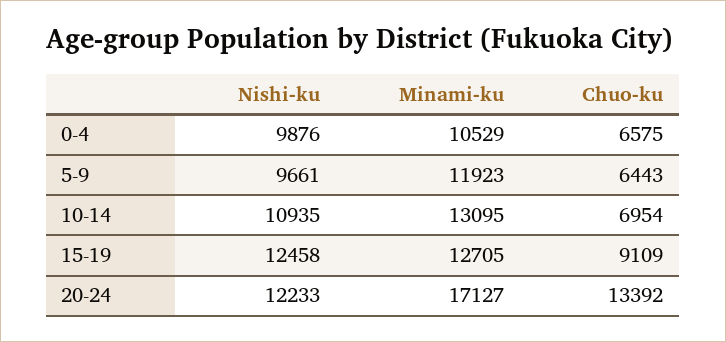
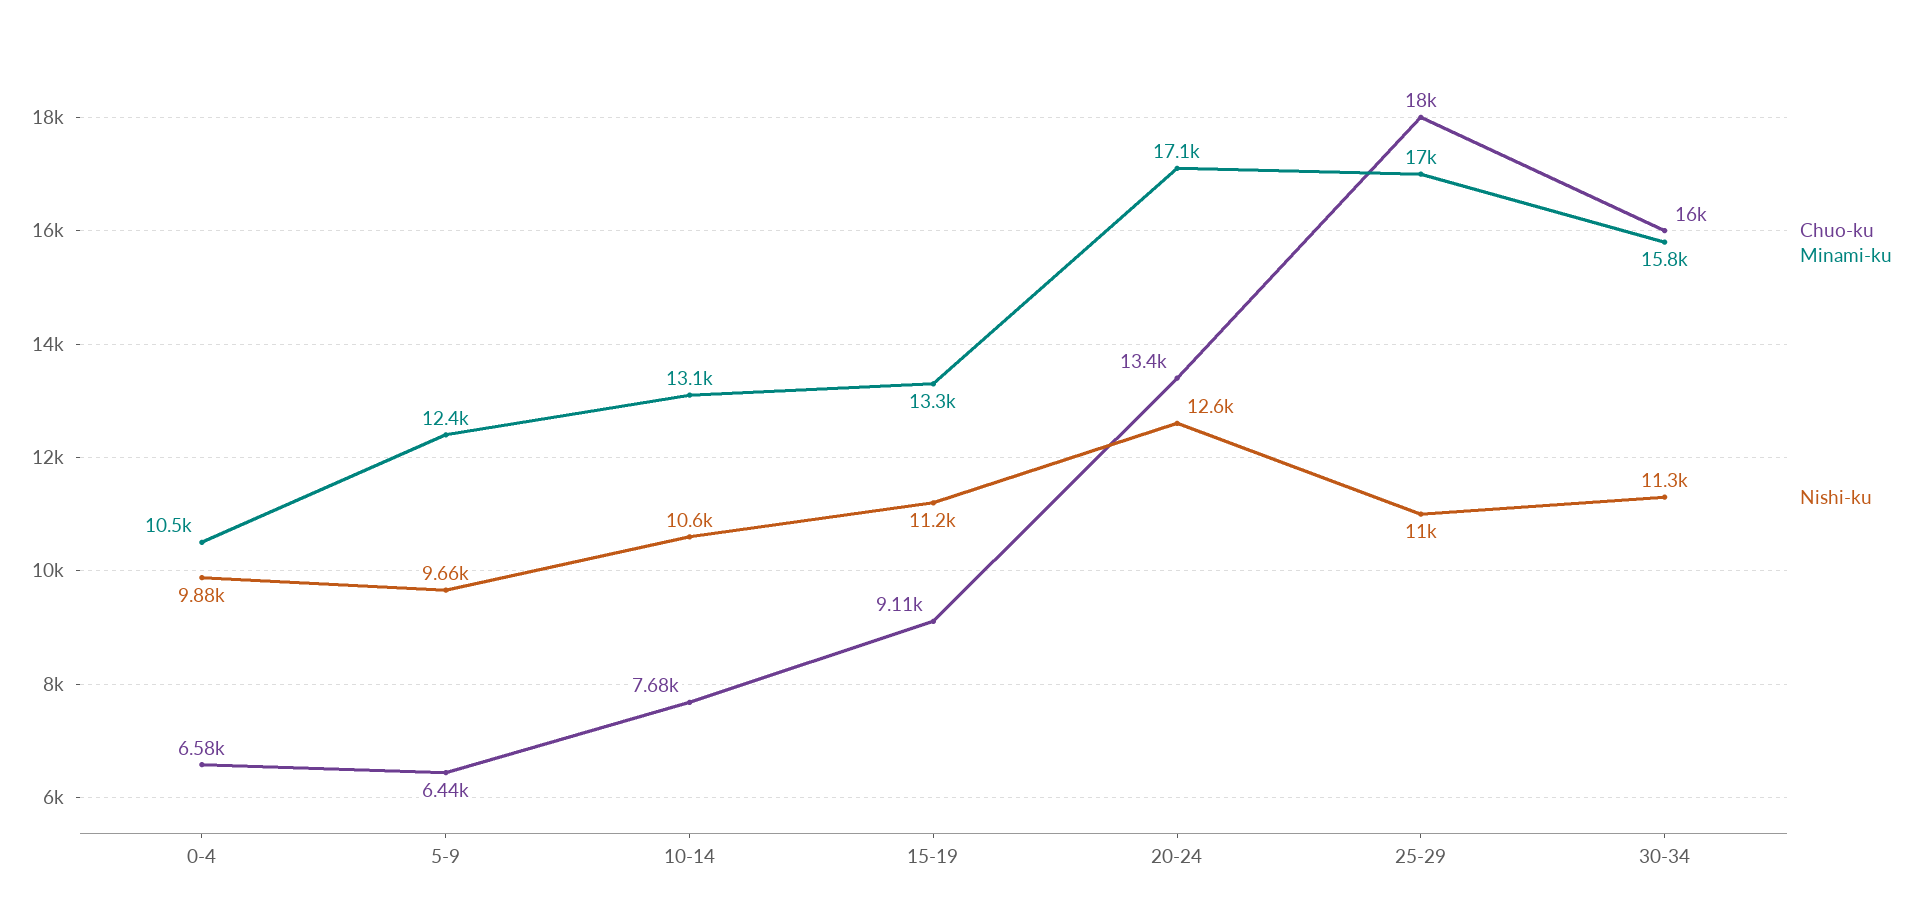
Minami-ku, 5-9: 11923 -> 12400
Nishi-ku, 10-14: 10935 -> 10600
Chuo-ku, 10-14: 6954 -> 7680
Nishi-ku, 15-19: 12458 -> 11200
Minami-ku, 15-19: 12705 -> 13300
Nishi-ku, 20-24: 12233 -> 12600
Chuo-ku, 25-29: none -> 18000
Minami-ku, 25-29: none -> 17000
Nishi-ku, 25-29: none -> 11000
Chuo-ku, 30-34: none -> 16000
Minami-ku, 30-34: none -> 15800
Nishi-ku, 30-34: none -> 11300

